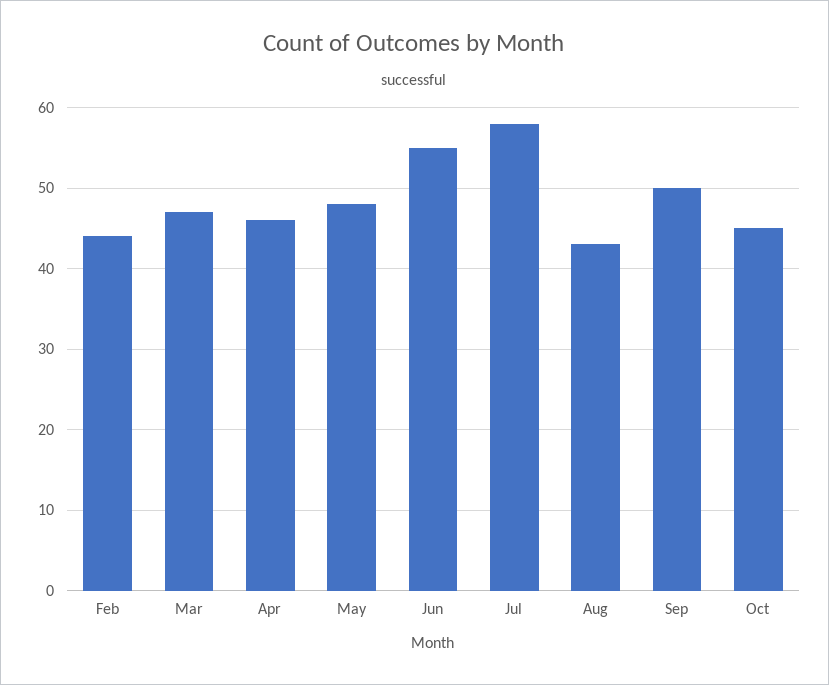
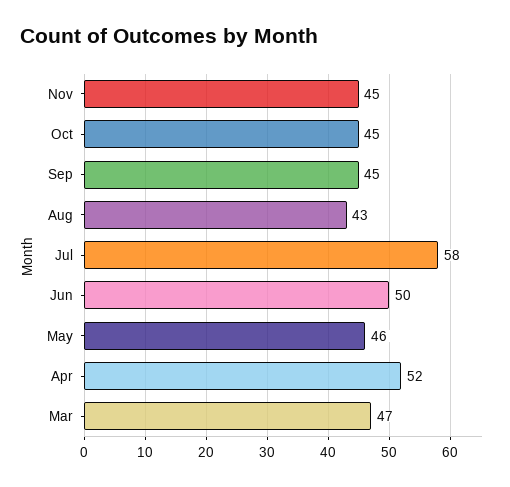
Feb: 44 -> none
Apr: 46 -> 52
May: 48 -> 46
Jun: 55 -> 50
Sep: 50 -> 45
Nov: none -> 45

